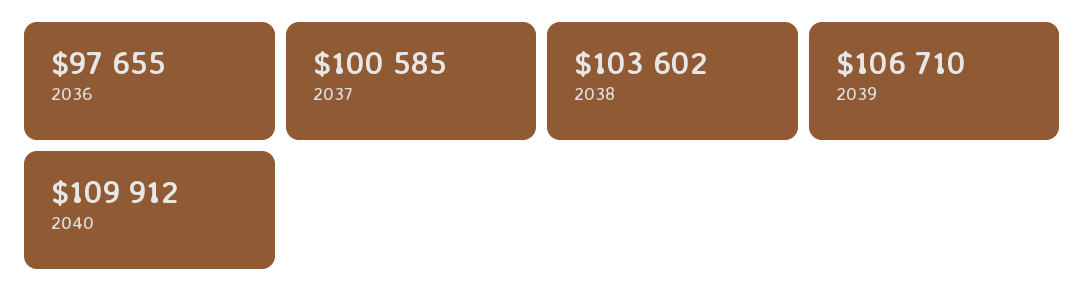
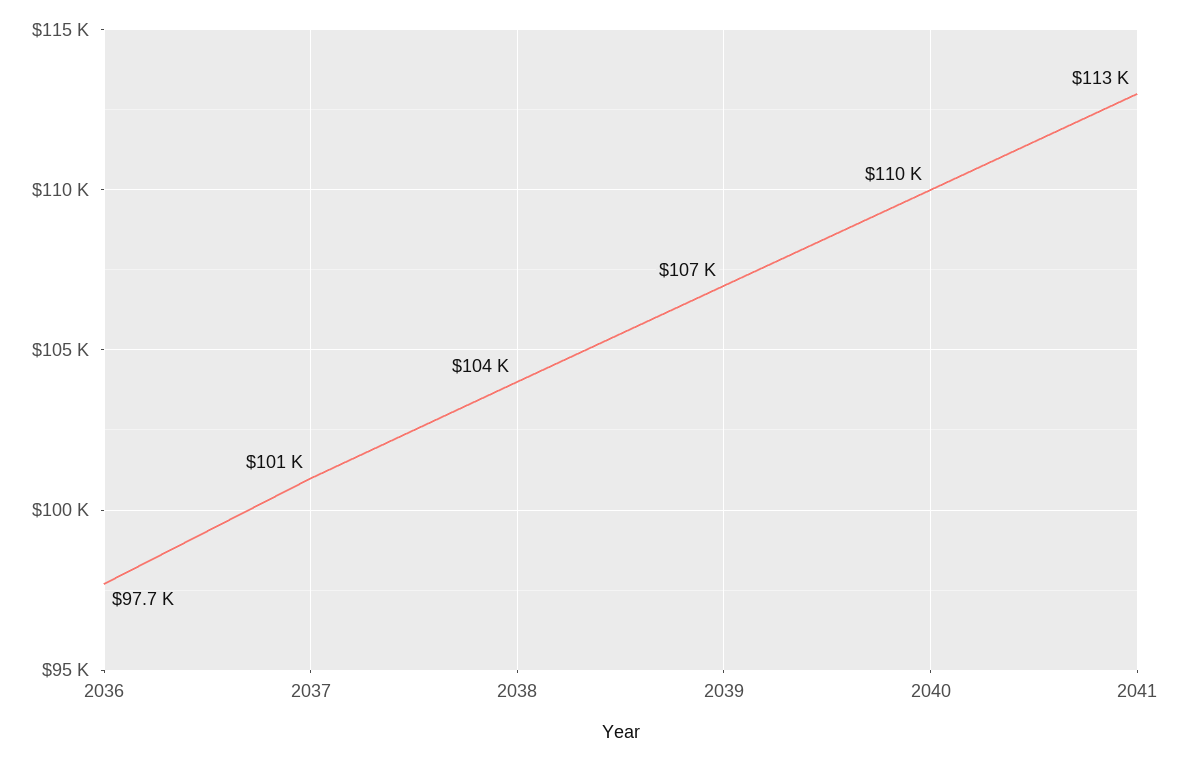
2041: none -> 113000

